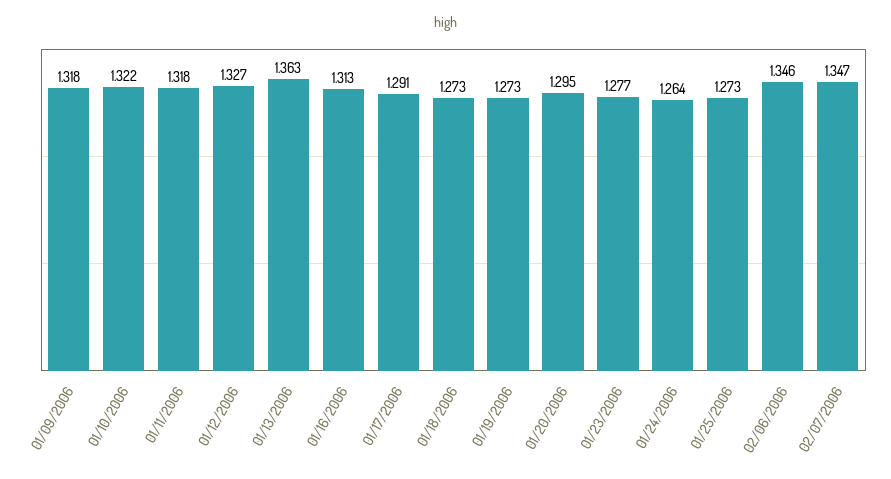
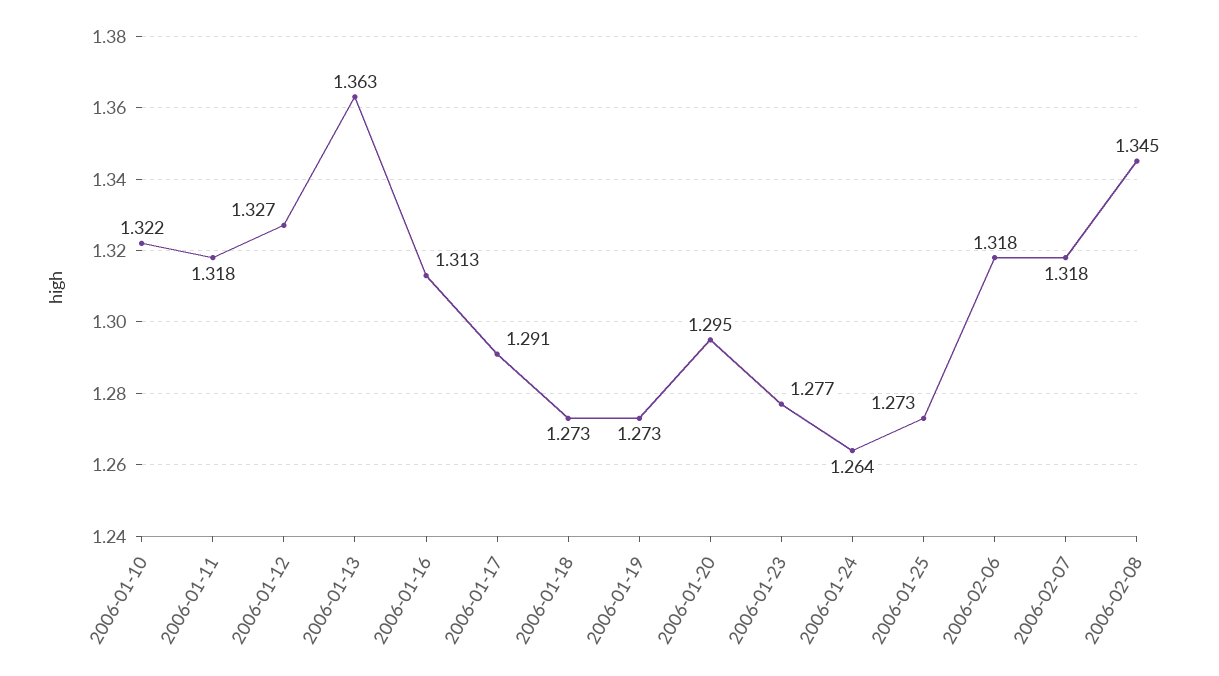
01/09/2006: 1.318 -> none
02/06/2006: 1.346 -> 1.318
02/07/2006: 1.347 -> 1.318
2006-02-08: none -> 1.345

